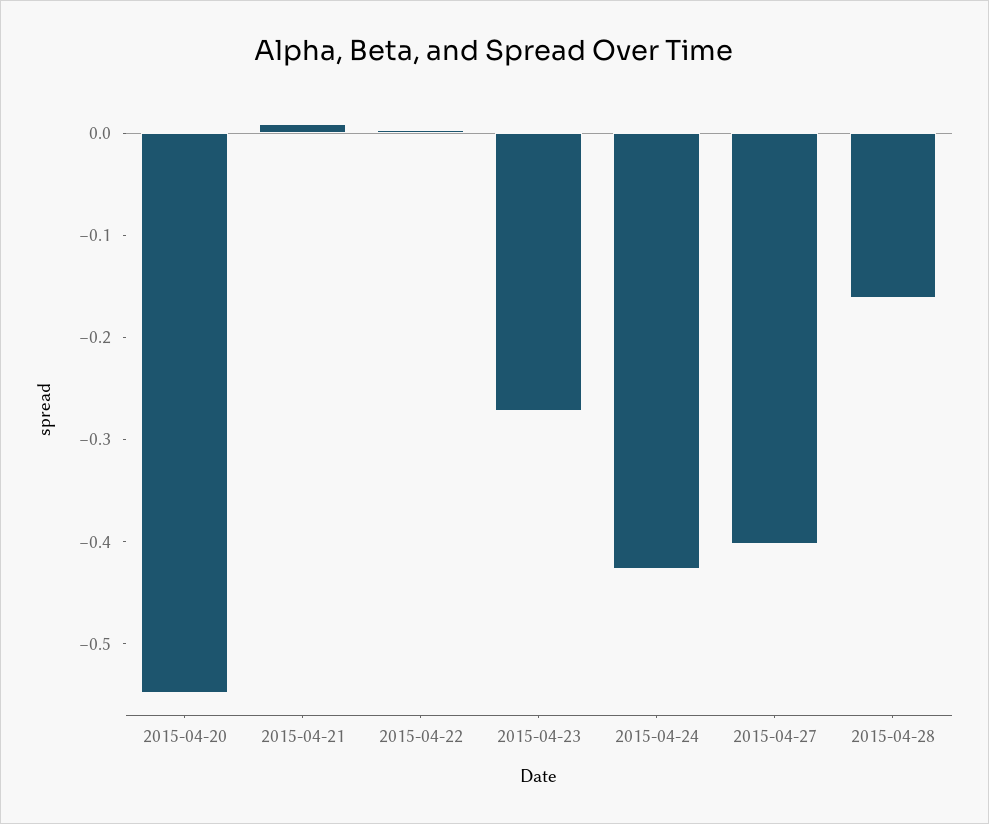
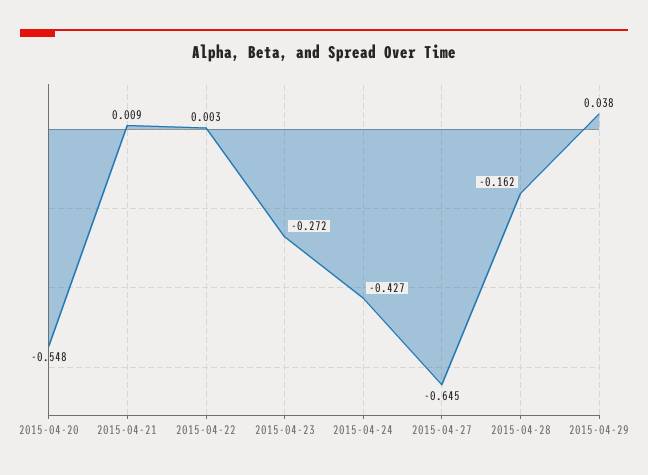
2015-04-27: -0.4 -> -0.645
2015-04-29: none -> 0.038

